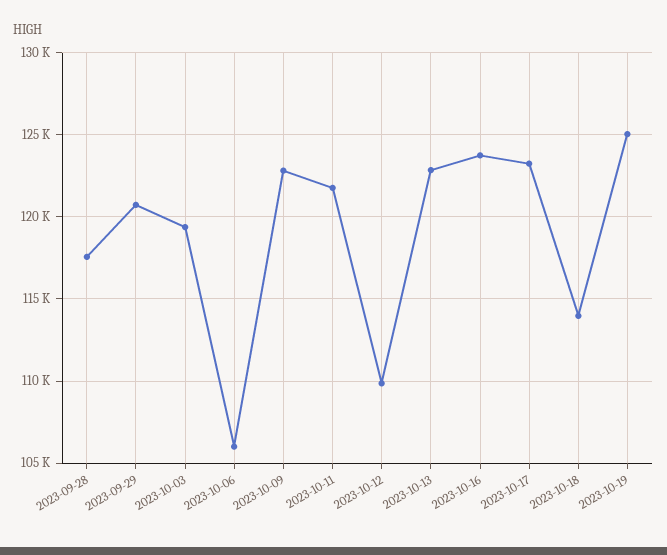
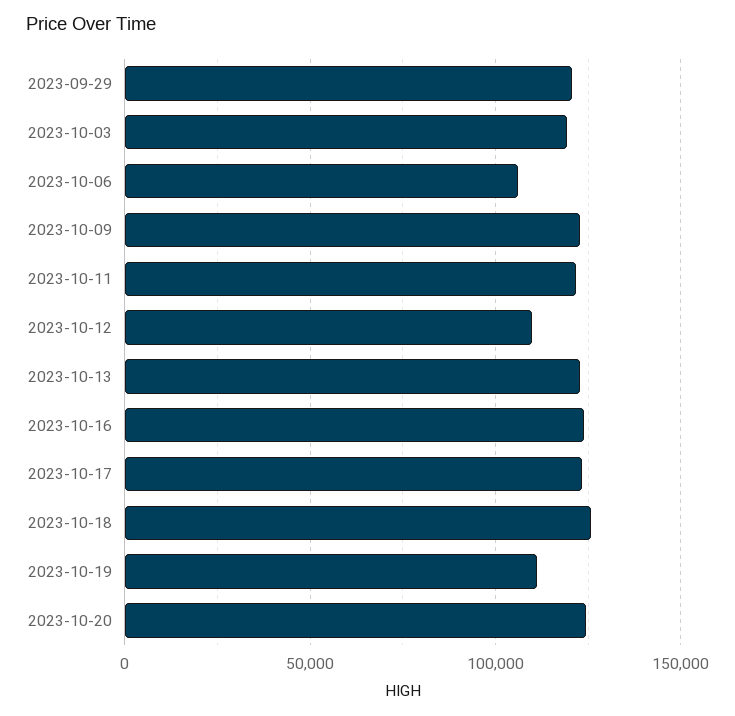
2023-09-28: 117500 -> none
2023-10-18: 114000 -> 125000
2023-10-19: 125000 -> 110000
2023-10-20: none -> 125000

